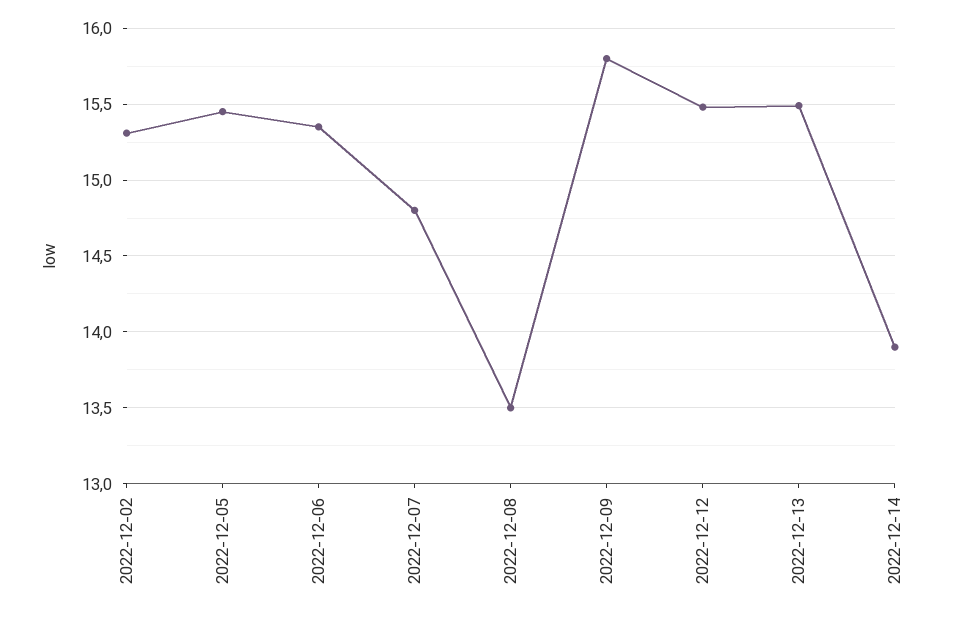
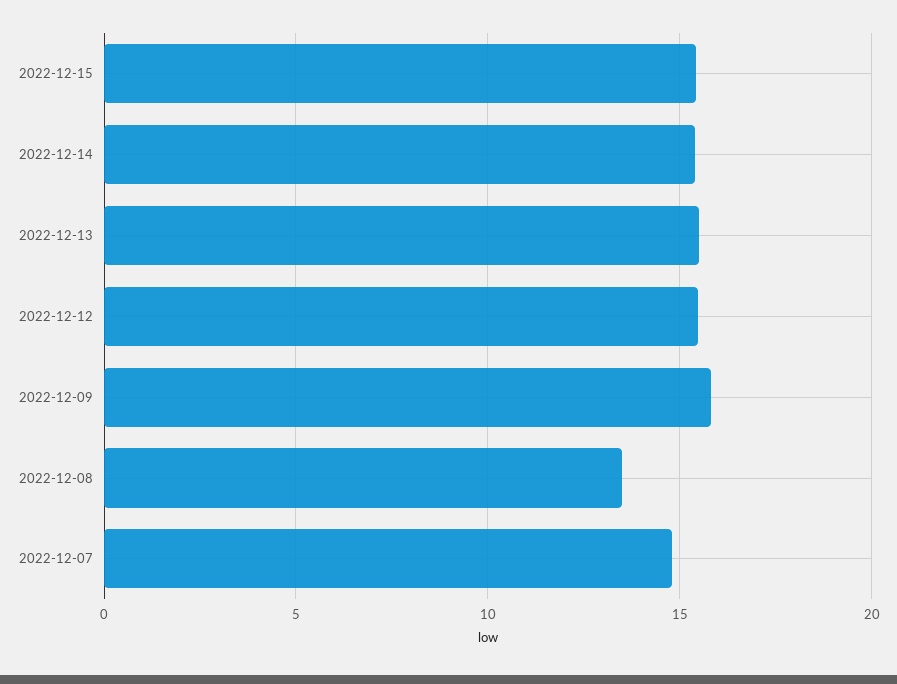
2022-12-02: 15.3 -> none
2022-12-05: 15.45 -> none
2022-12-06: 15.35 -> none
2022-12-14: 13.9 -> 15.5
2022-12-15: none -> 15.5

